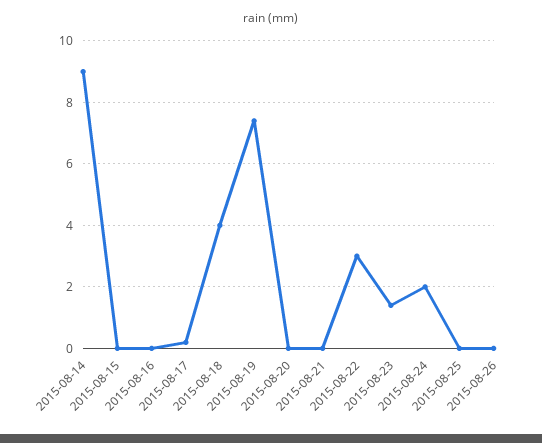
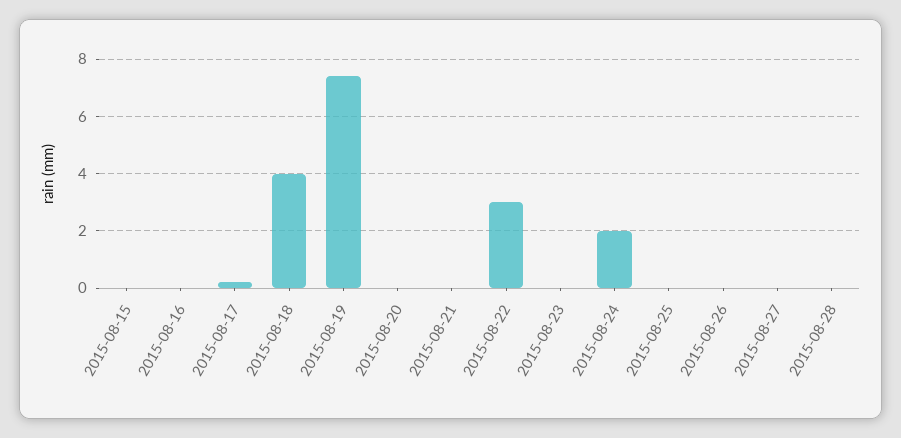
2015-08-14: 9 -> none
2015-08-23: 1.5 -> 0
2015-08-27: none -> 0
2015-08-28: none -> 0

